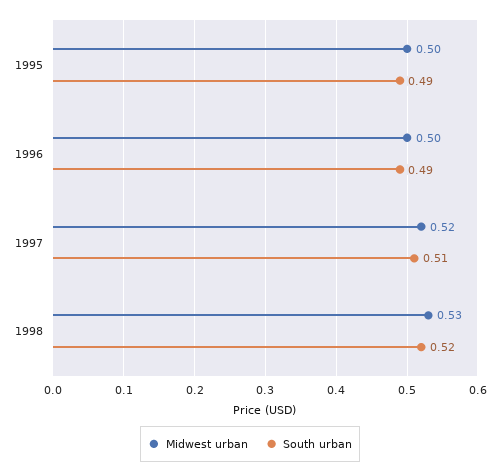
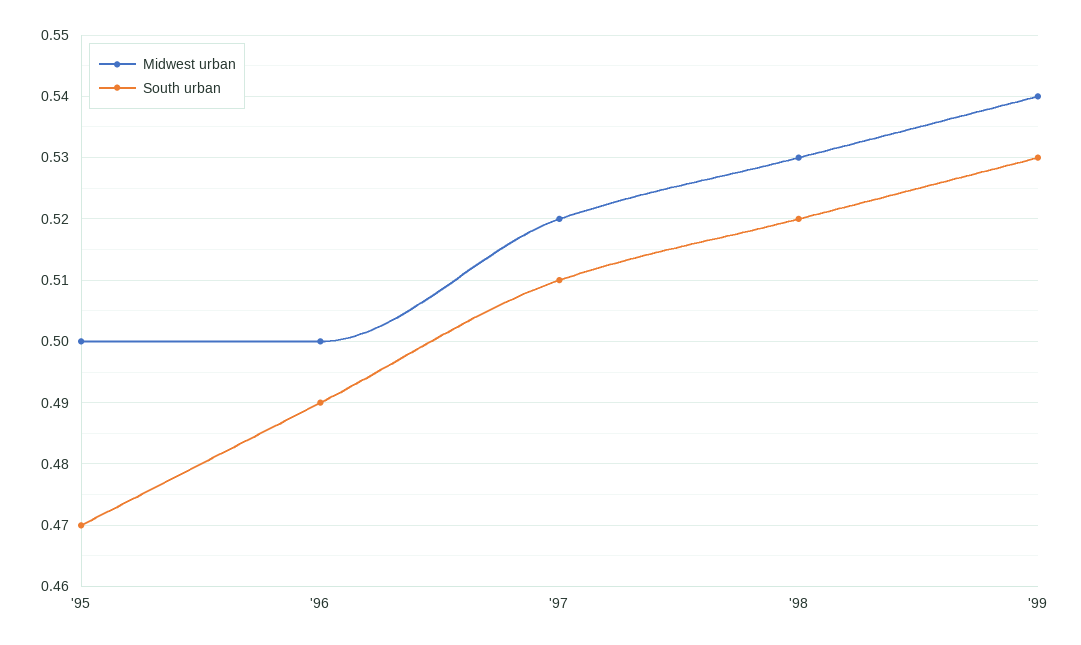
South urban, 1995: 0.49 -> 0.47
Midwest urban, '99: none -> 0.54
South urban, '99: none -> 0.53

